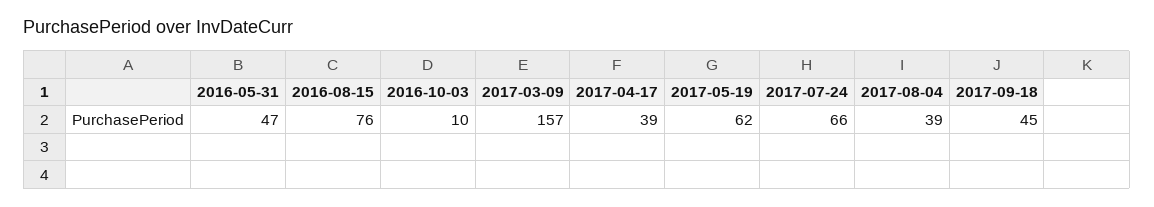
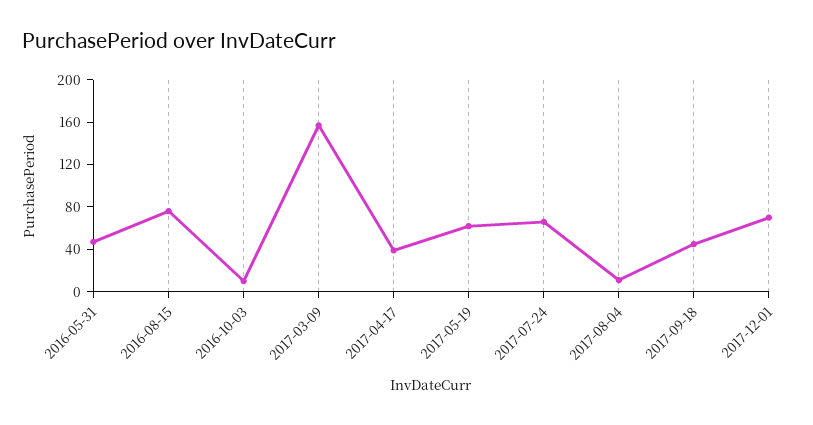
2017-08-04: 39 -> 10
2017-12-01: none -> 70

